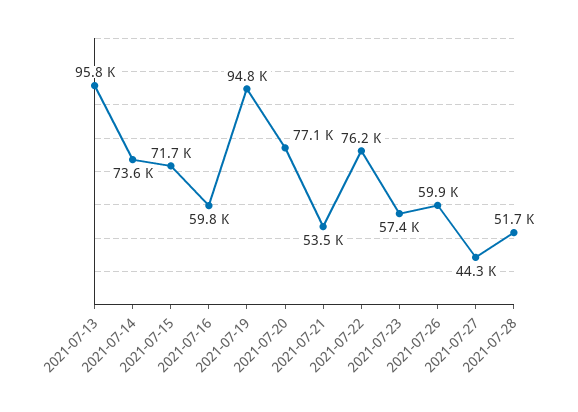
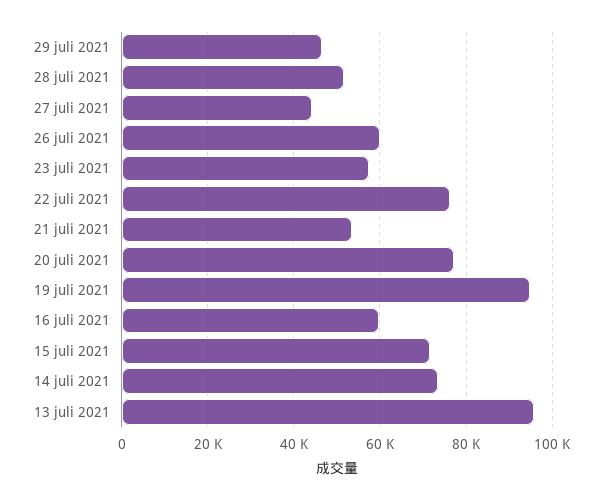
29 juli 2021: none -> 46000

